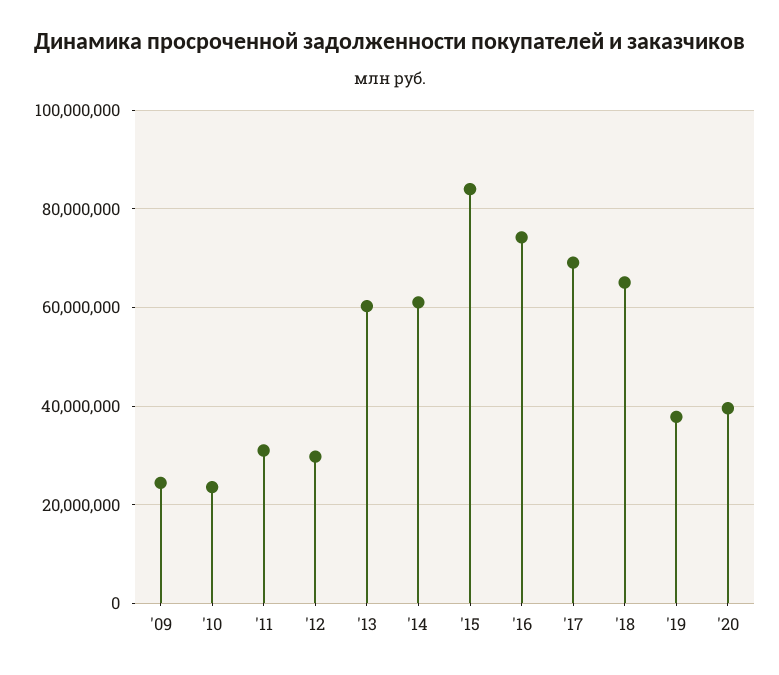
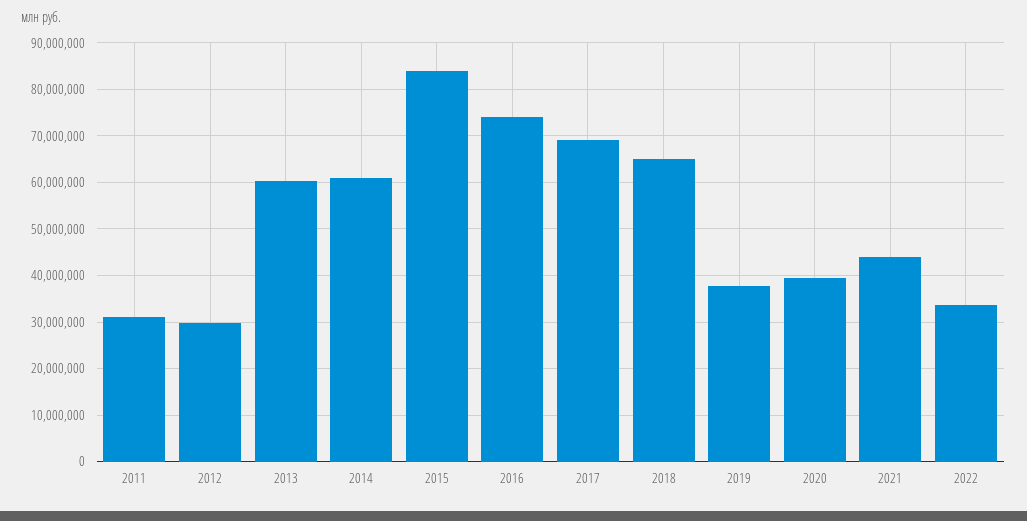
'09: 24000000 -> none
'10: 24000000 -> none
2021: none -> 44000000
2022: none -> 34000000

